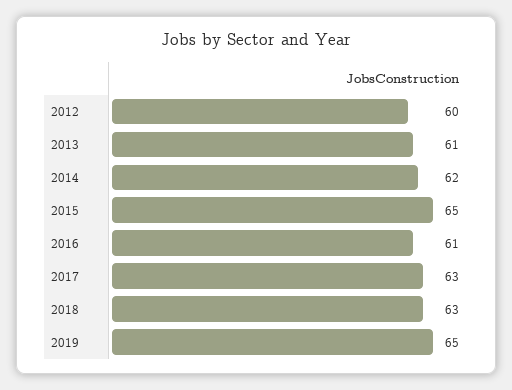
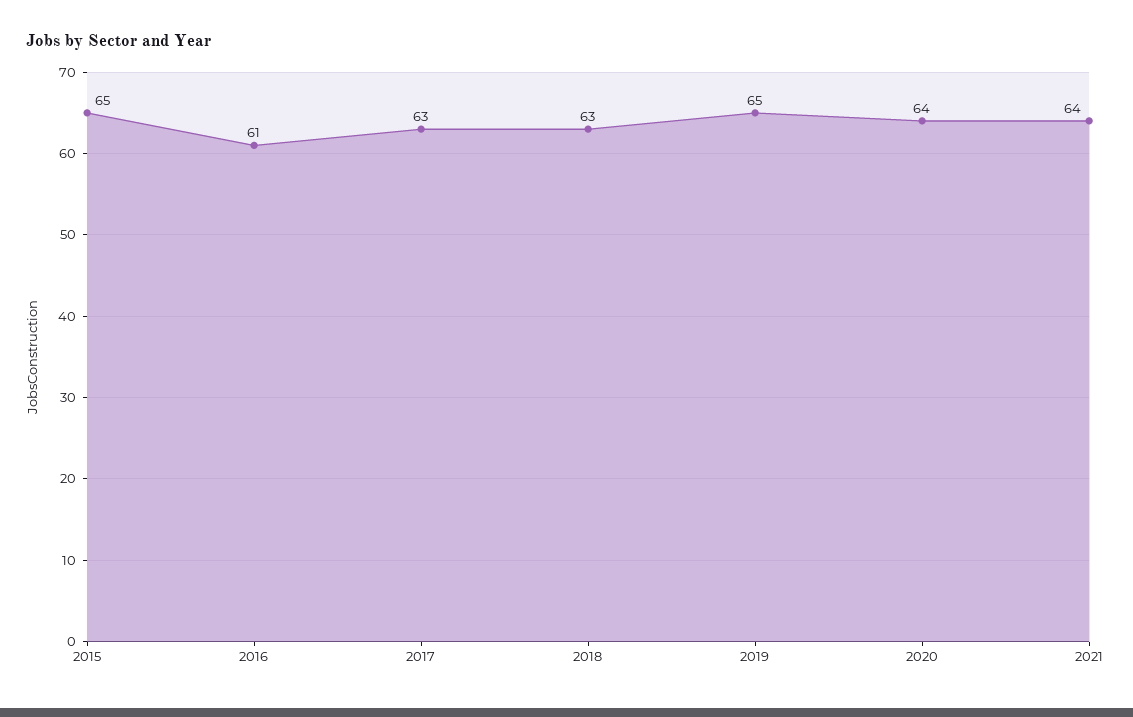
2012: 60 -> none
2013: 61 -> none
2014: 62 -> none
2020: none -> 64
2021: none -> 64

